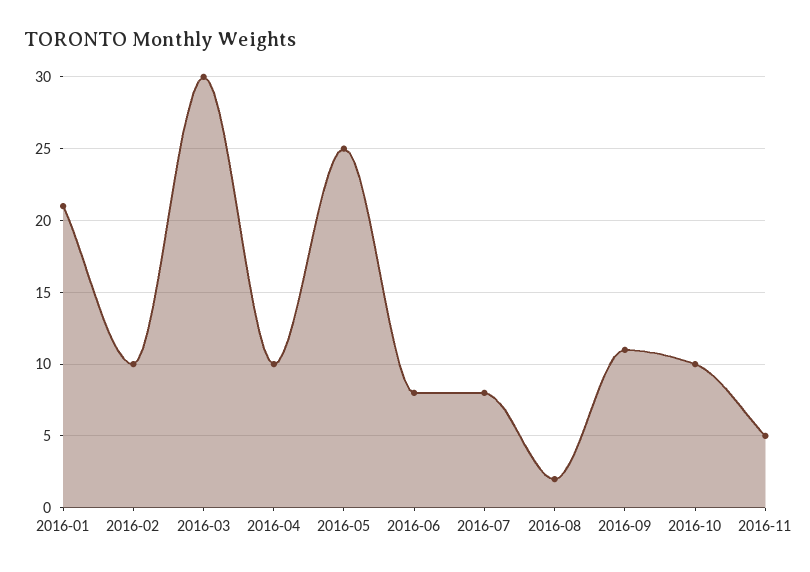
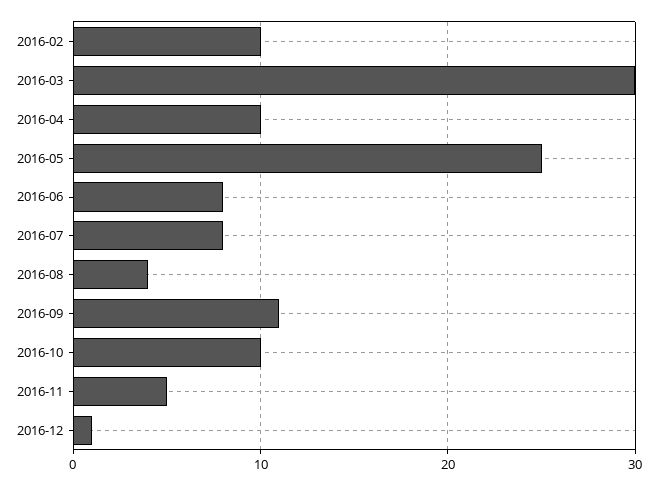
2016-01: 21 -> none
2016-08: 2 -> 4
2016-12: none -> 1

